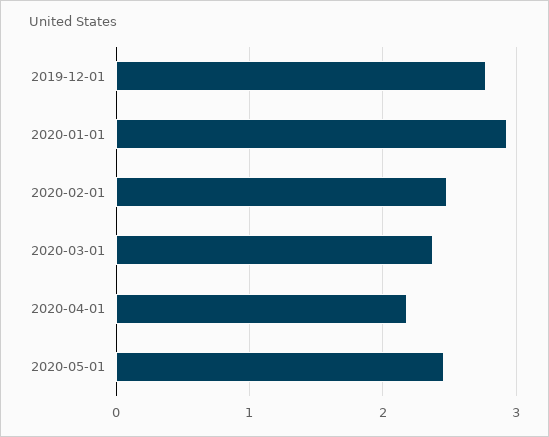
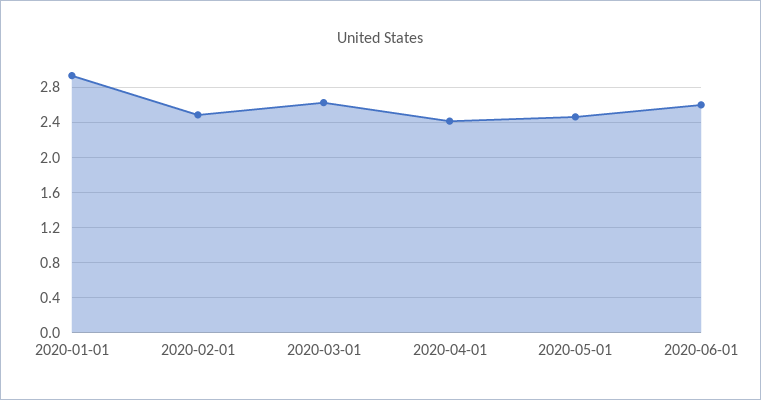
2019-12-01: 2.8 -> none
2020-03-01: 2.4 -> 2.6
2020-04-01: 2.2 -> 2.4
2020-06-01: none -> 2.6

